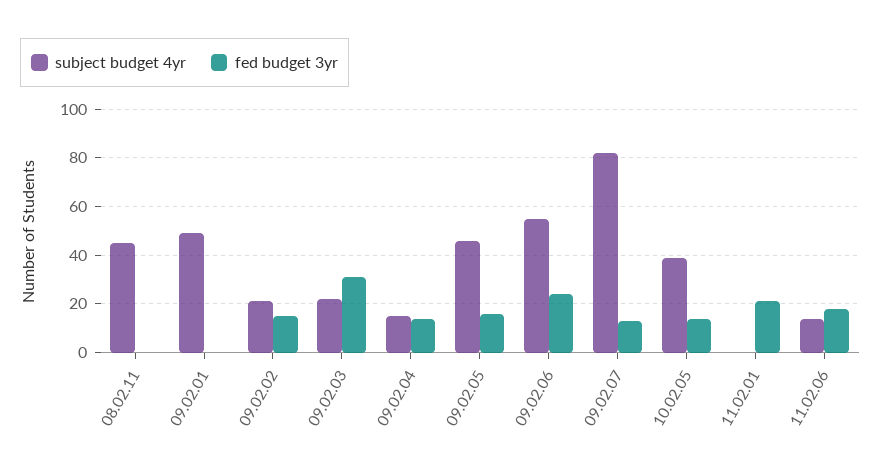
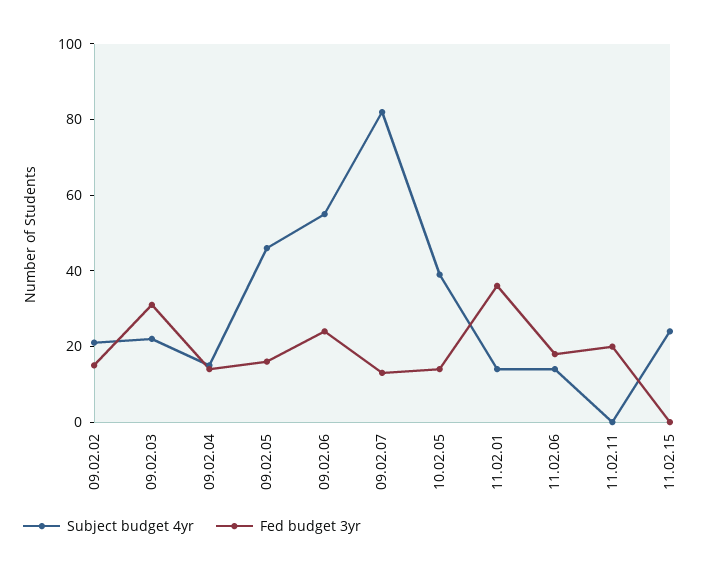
subject budget 4yr, 08.02.11: 45 -> none
fed budget 3yr, 08.02.11: 0 -> none
subject budget 4yr, 09.02.01: 50 -> none
fed budget 3yr, 09.02.01: 0 -> none
subject budget 4yr, 11.02.01: 0 -> 15
fed budget 3yr, 11.02.01: 20 -> 35
subject budget 4yr, 11.02.11: none -> 0
fed budget 3yr, 11.02.11: none -> 20
subject budget 4yr, 11.02.15: none -> 25
fed budget 3yr, 11.02.15: none -> 0

